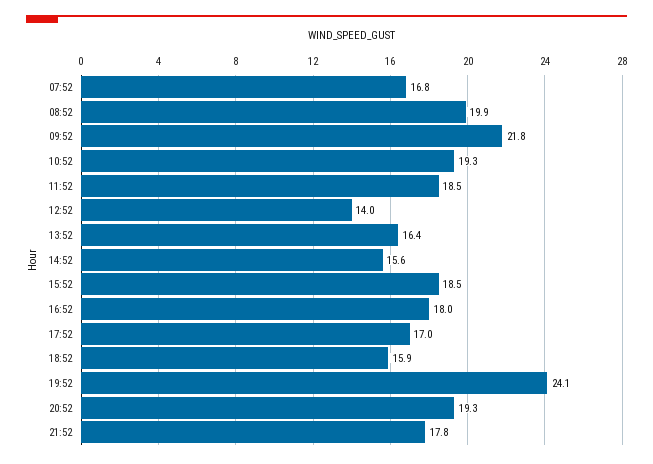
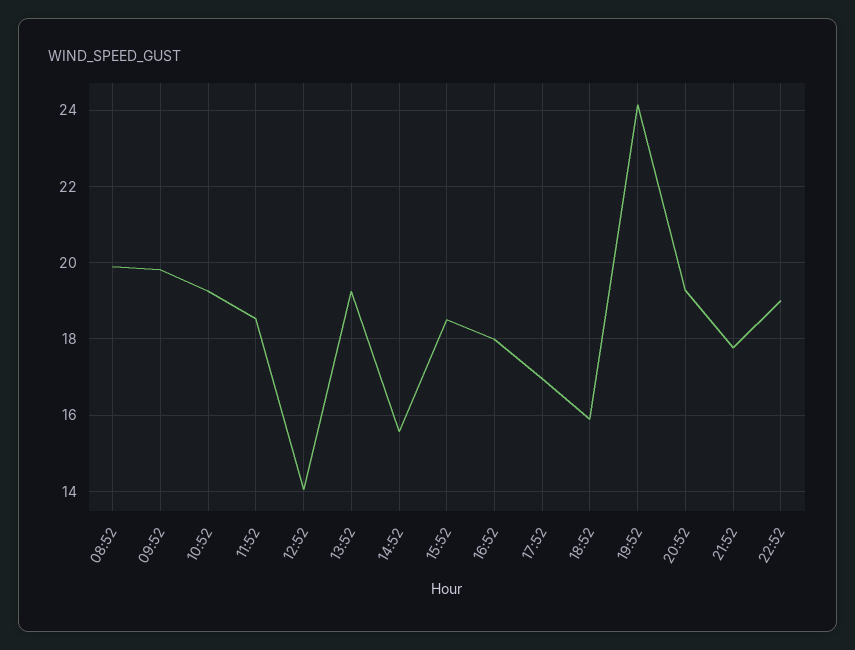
07:52: 16.8 -> none
09:52: 21.8 -> 19.8
13:52: 16.4 -> 19.2
22:52: none -> 19

